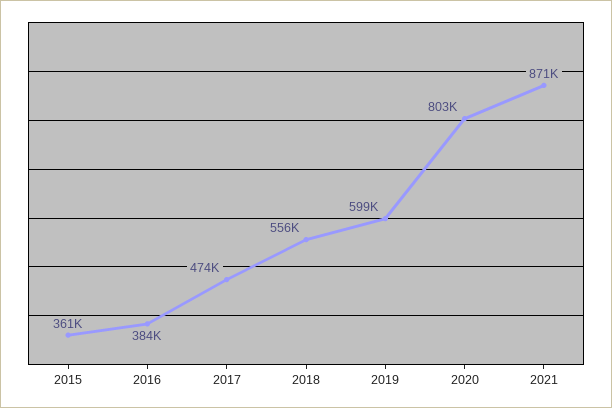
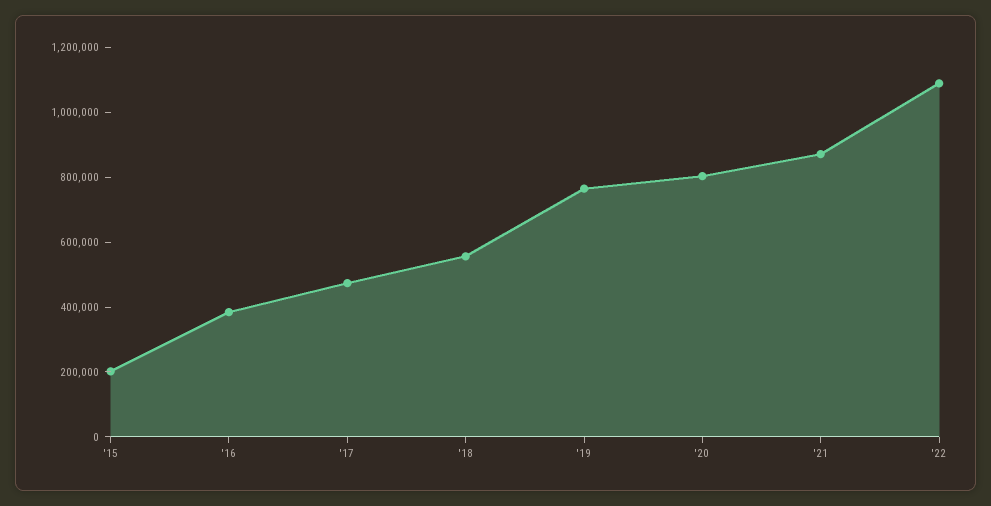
2015: 361000 -> 200000
2019: 599000 -> 750000
'22: none -> 1100000

